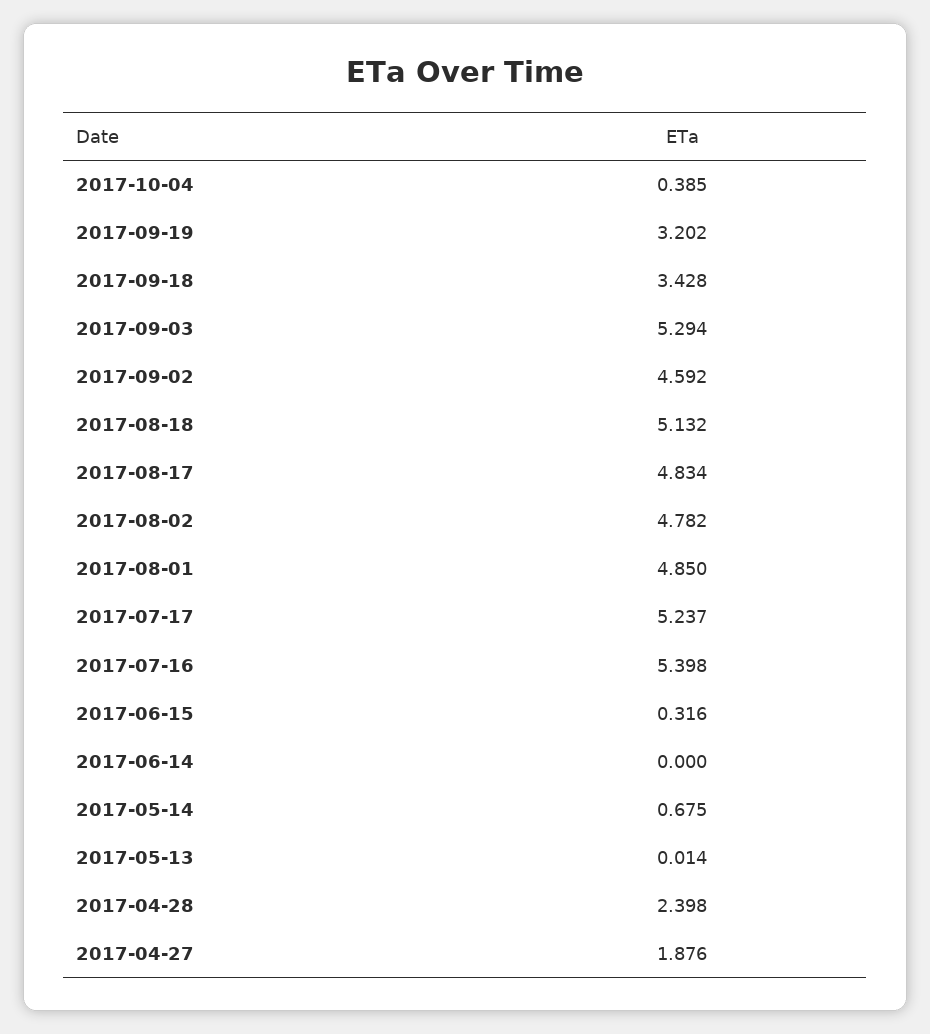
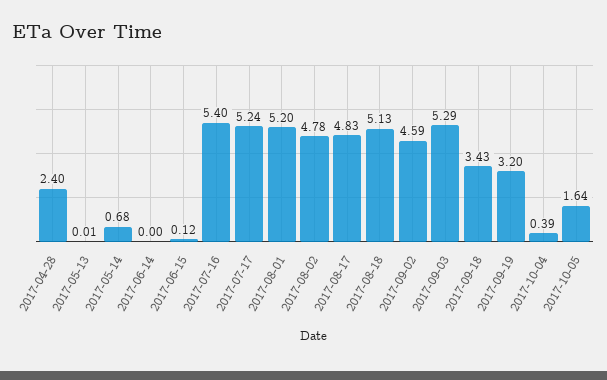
2017-08-01: 4.85 -> 5.2
2017-06-15: 0.316 -> 0.12
2017-04-27: 1.876 -> none
2017-10-05: none -> 1.64

